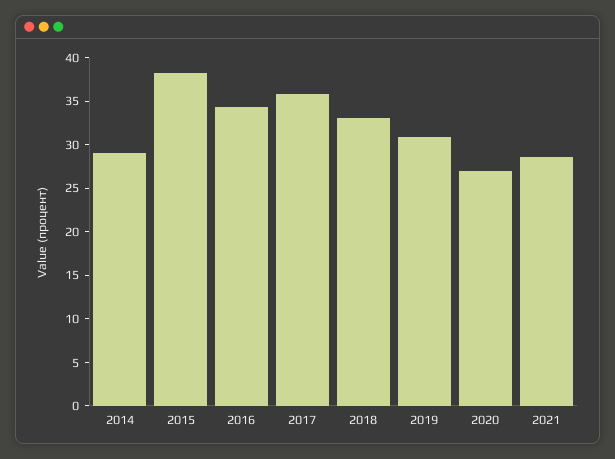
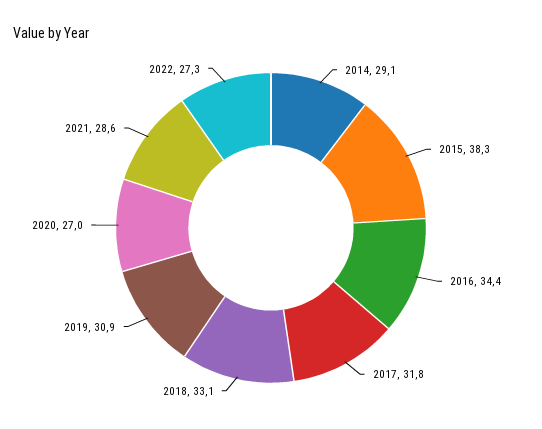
2017: 36 -> 31.8
2022: none -> 27.3

